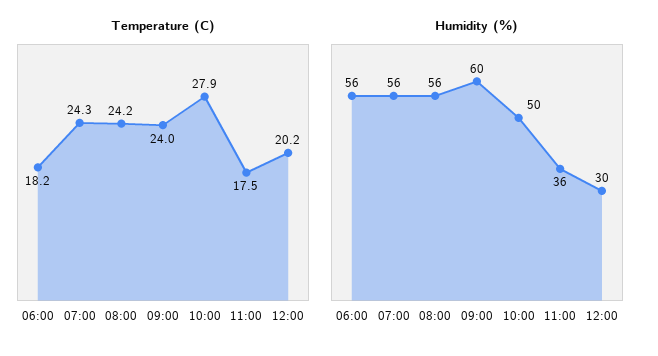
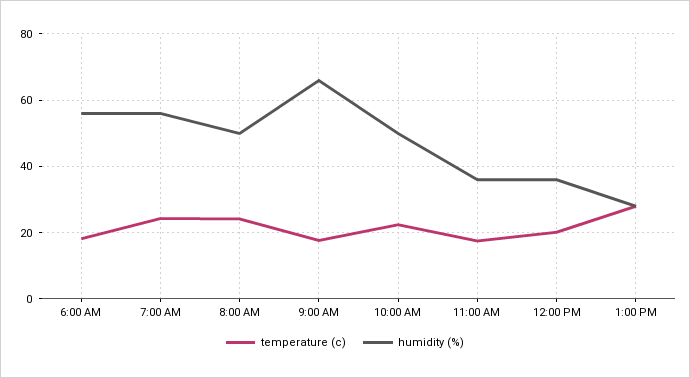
Temperature (C), 09:00: 24 -> 18
Temperature (C), 10:00: 27.9 -> 22
Humidity (%), 08:00: 56 -> 50
Humidity (%), 09:00: 60 -> 66
Humidity (%), 12:00: 30 -> 36
Temperature (C), 1:00 PM: none -> 28
Humidity (%), 1:00 PM: none -> 28

